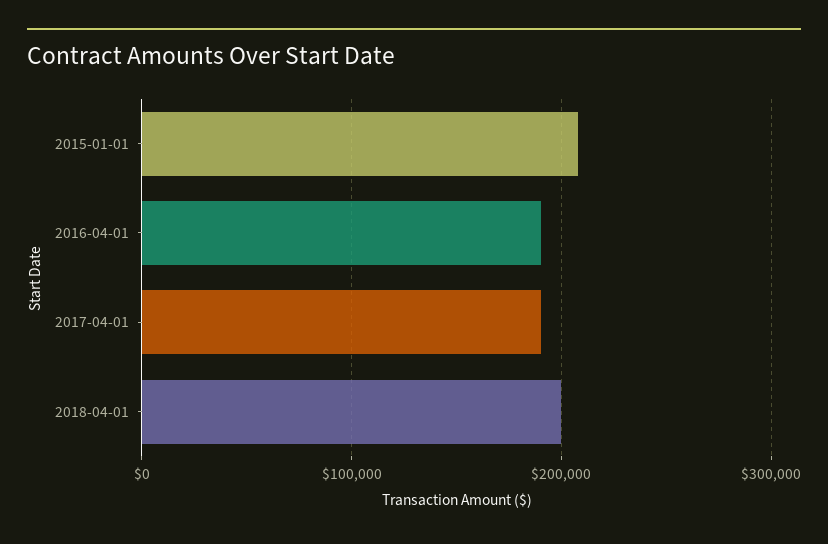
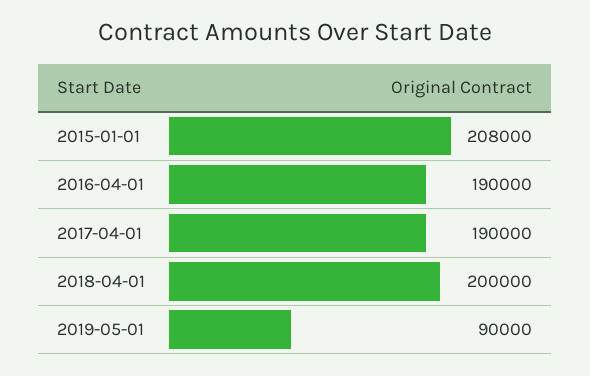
2019-05-01: none -> 90000

